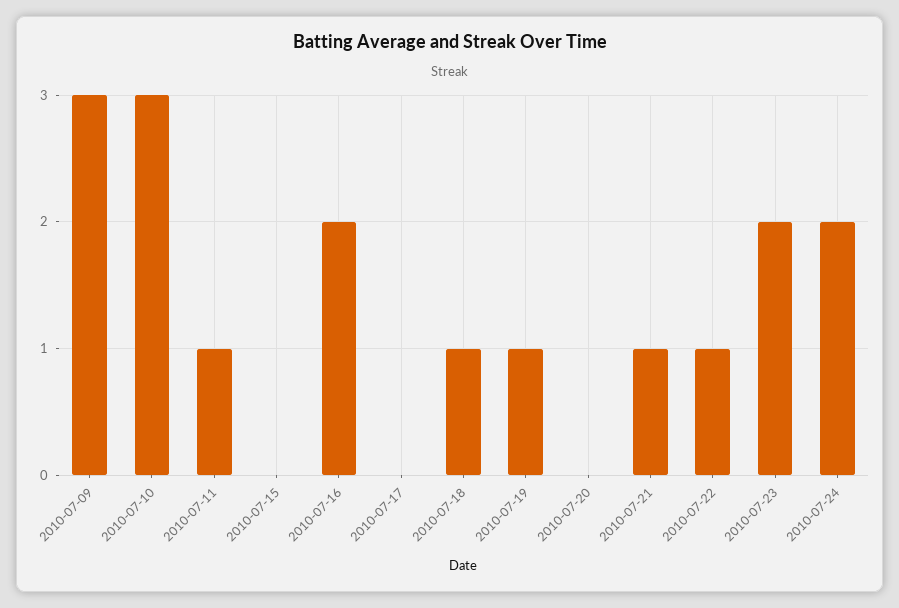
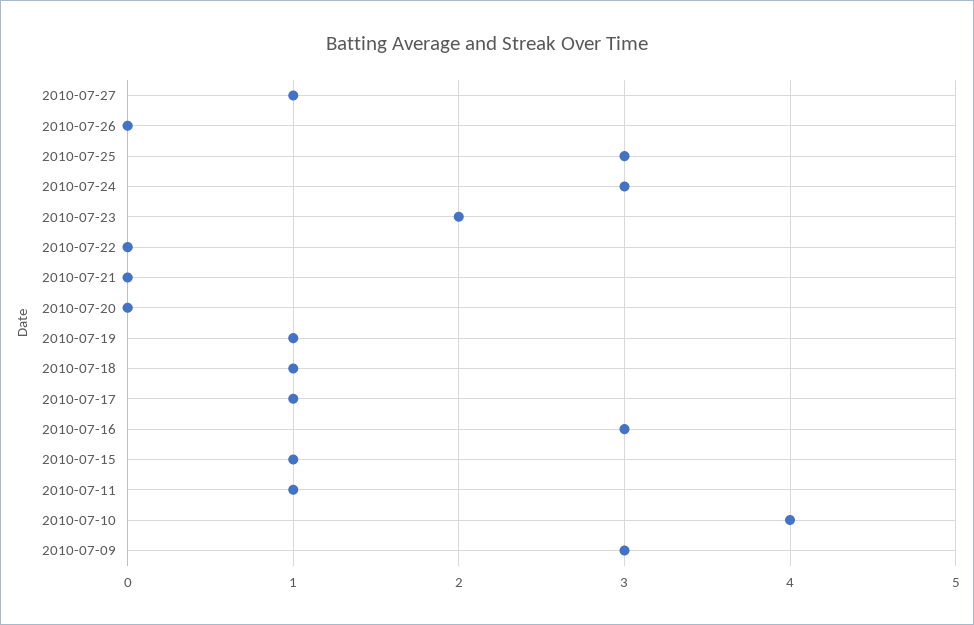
2010-07-10: 3 -> 4
2010-07-15: 0 -> 1
2010-07-16: 2 -> 3
2010-07-17: 0 -> 1
2010-07-21: 1 -> 0
2010-07-22: 1 -> 0
2010-07-24: 2 -> 3
2010-07-27: none -> 1
2010-07-26: none -> 0
2010-07-25: none -> 3

